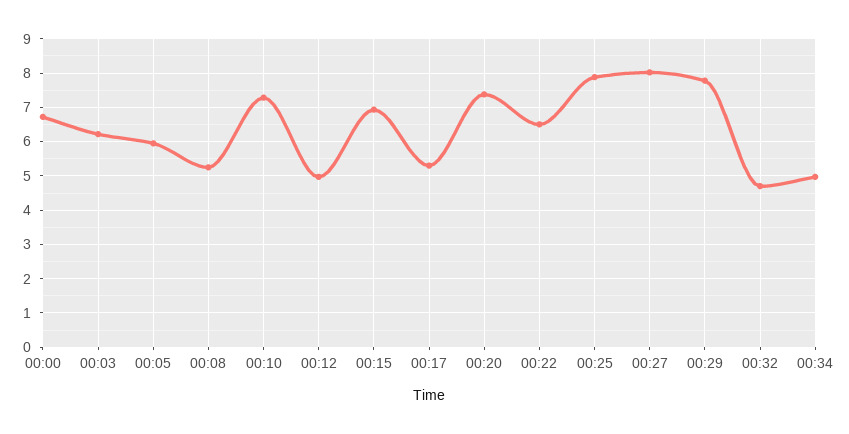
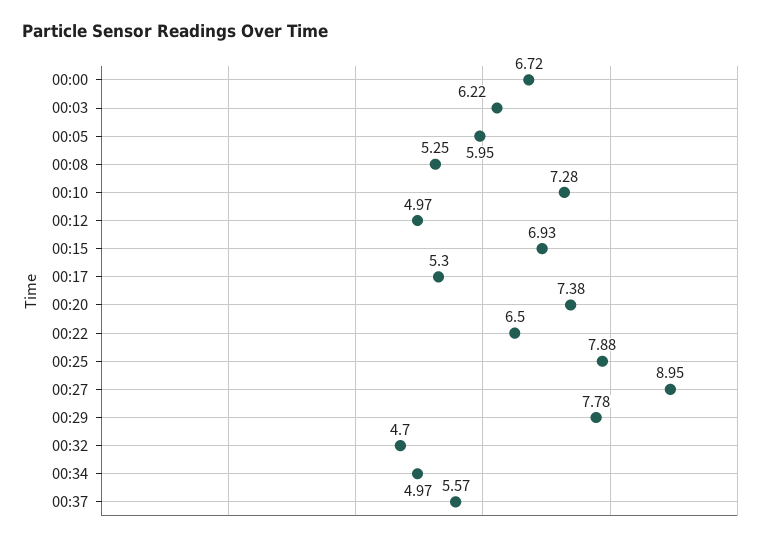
00:27: 8 -> 8.95
00:37: none -> 5.57

